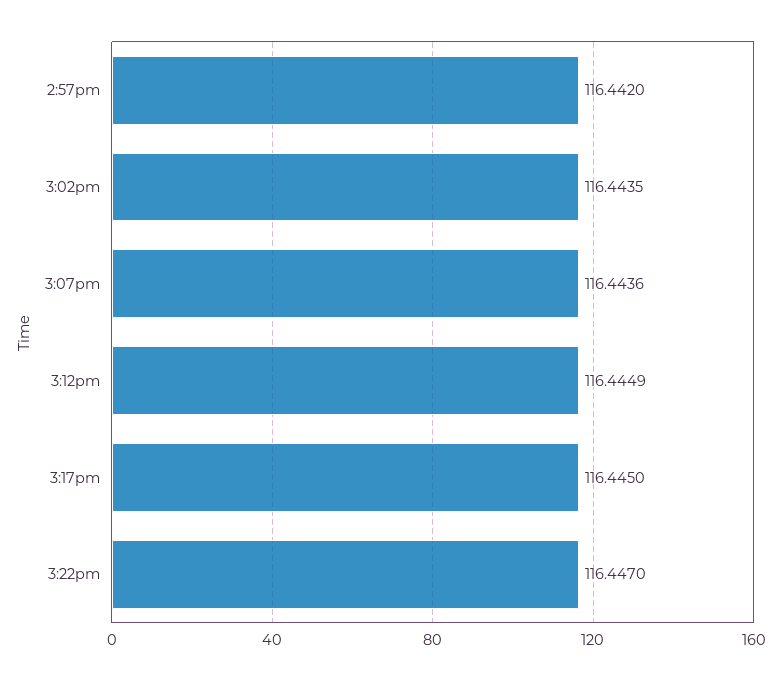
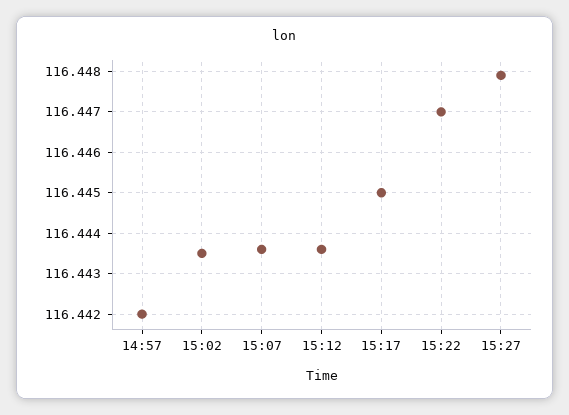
3:12pm: 116.4449 -> 116.4435
15:27: none -> 116.448

